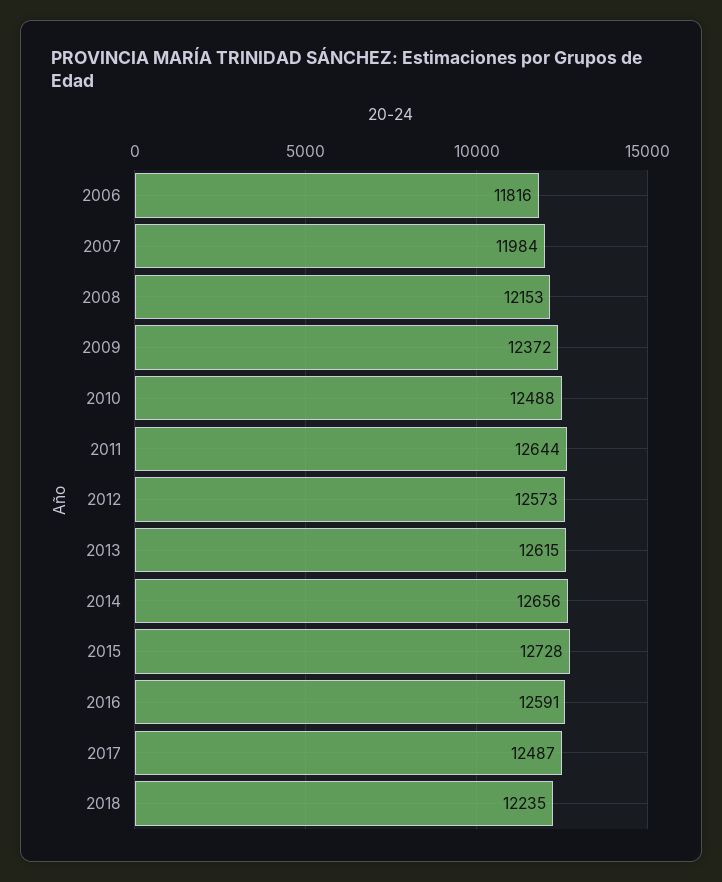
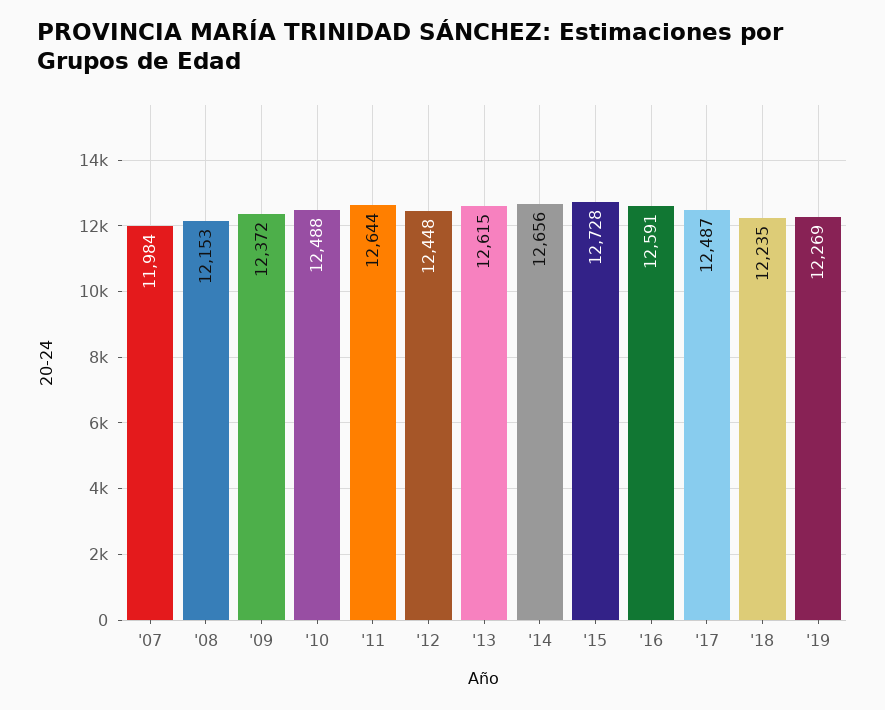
2006: 11816 -> none
2012: 12573 -> 12448
'19: none -> 12269

